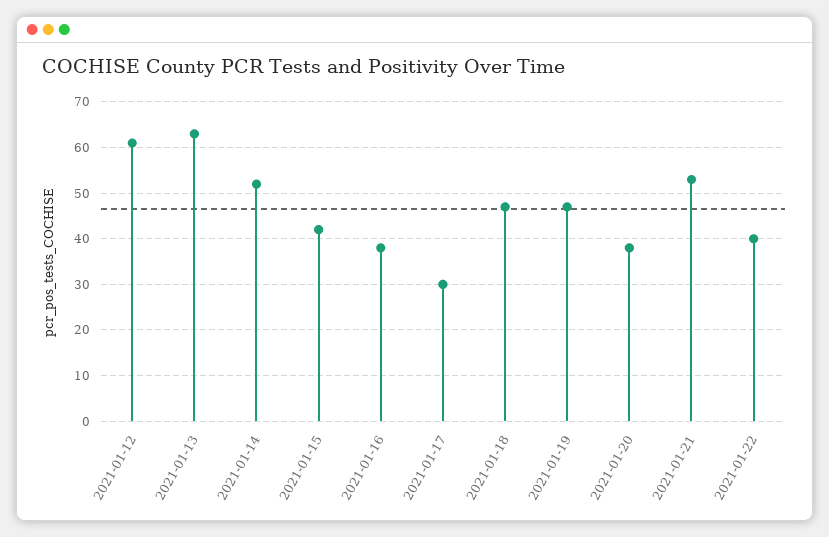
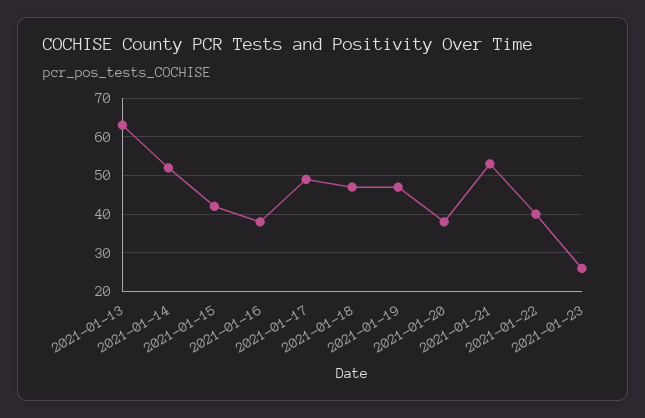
2021-01-12: 60 -> none
2021-01-17: 30 -> 50
2021-01-23: none -> 25

